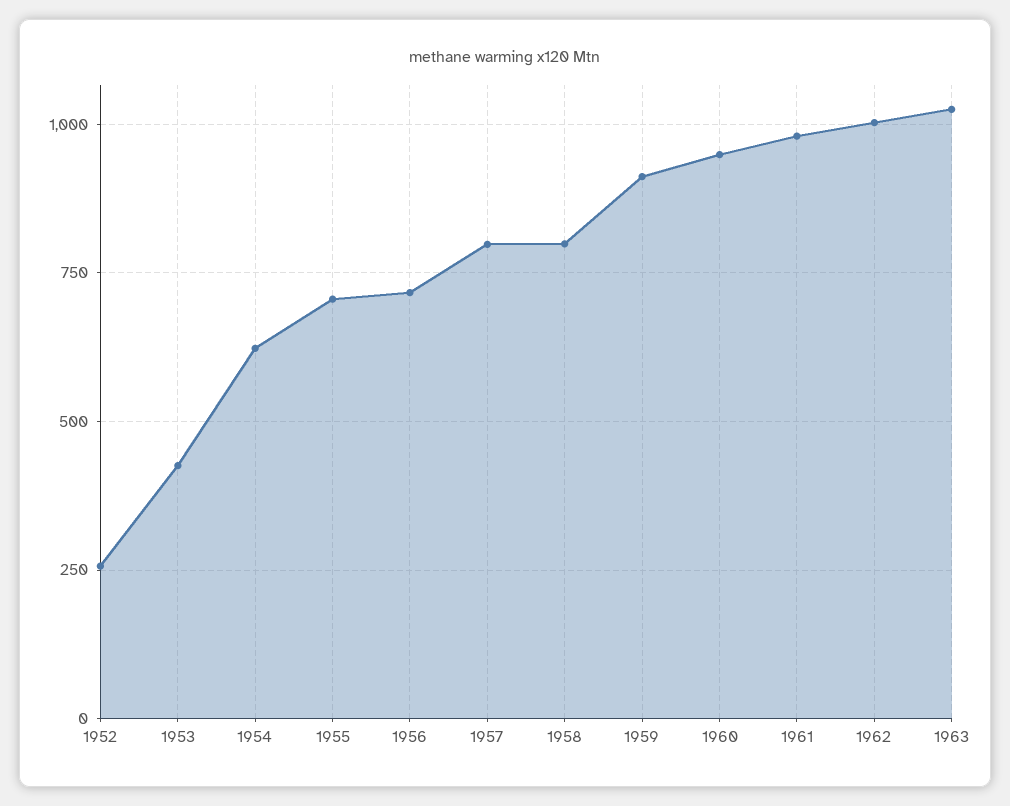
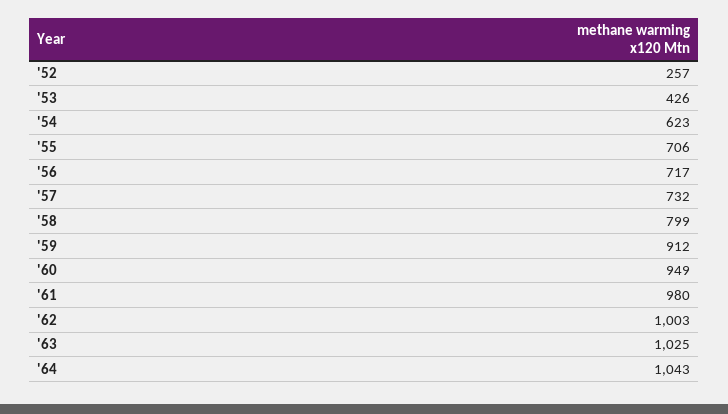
1957: 800 -> 732
'64: none -> 1043

